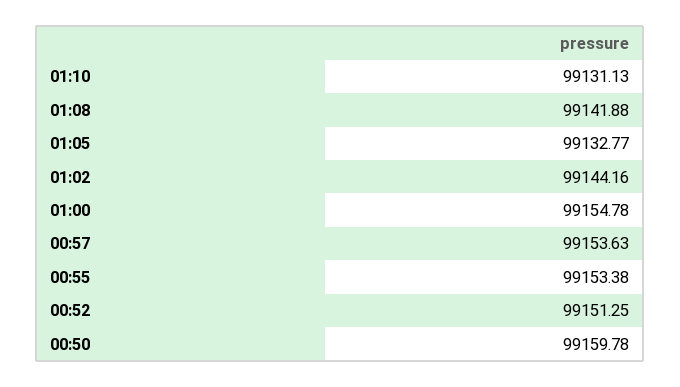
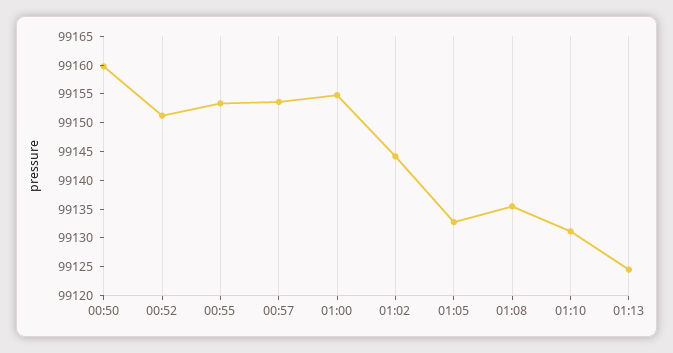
01:08: 99141.88 -> 99135
01:13: none -> 99125

